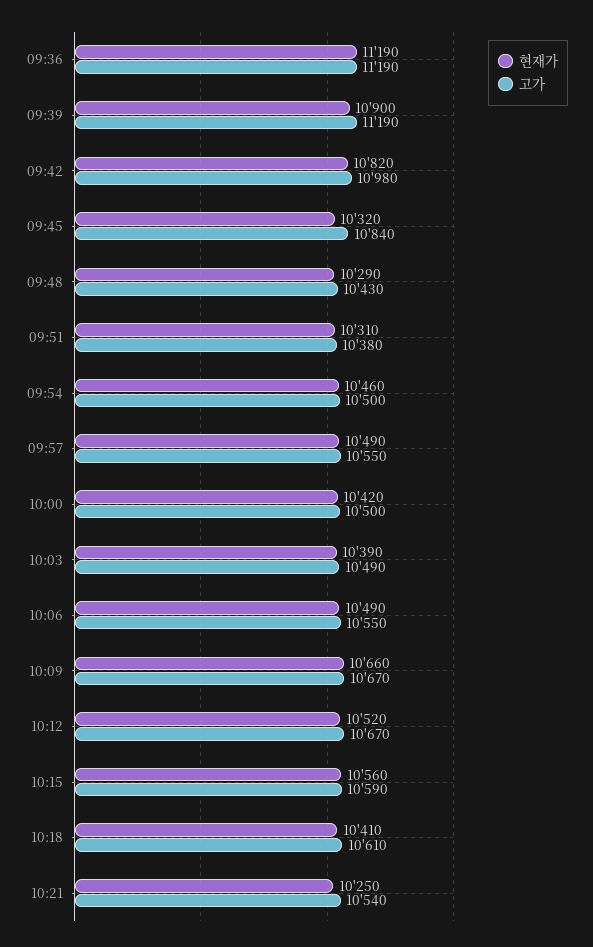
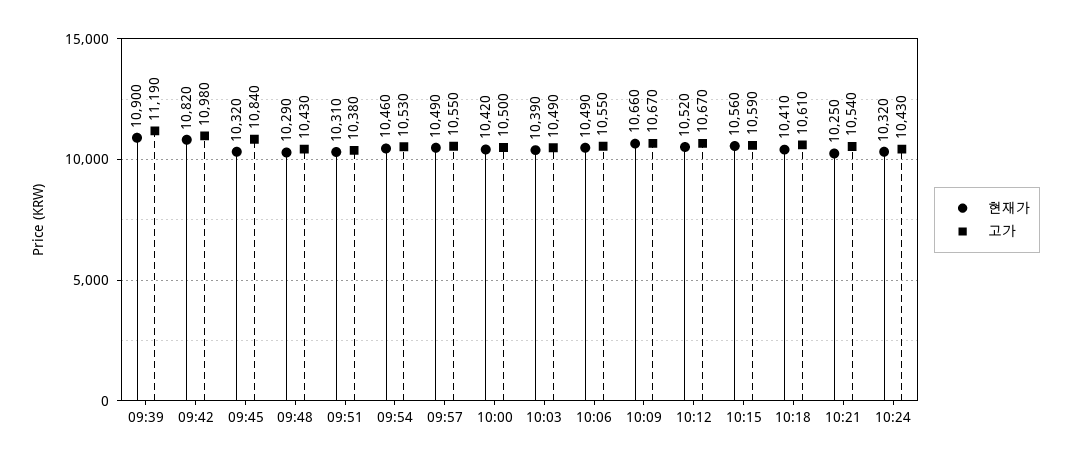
현재가, 09:36: 11190 -> none
고가, 09:36: 11190 -> none
고가, 09:54: 10500 -> 10530
현재가, 10:24: none -> 10320
고가, 10:24: none -> 10430

